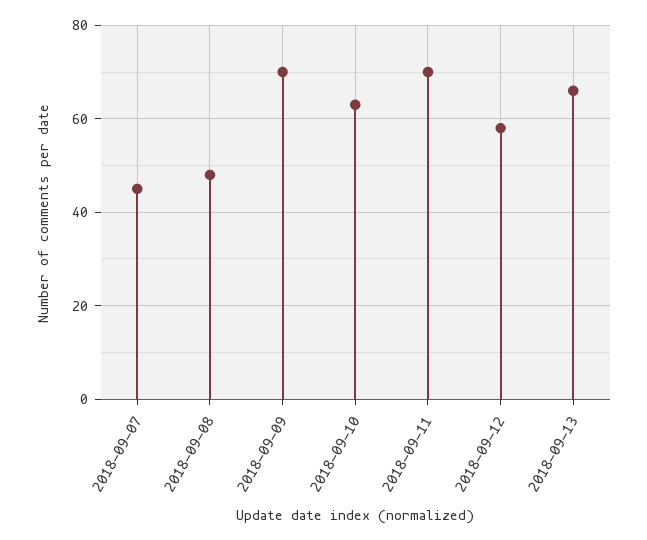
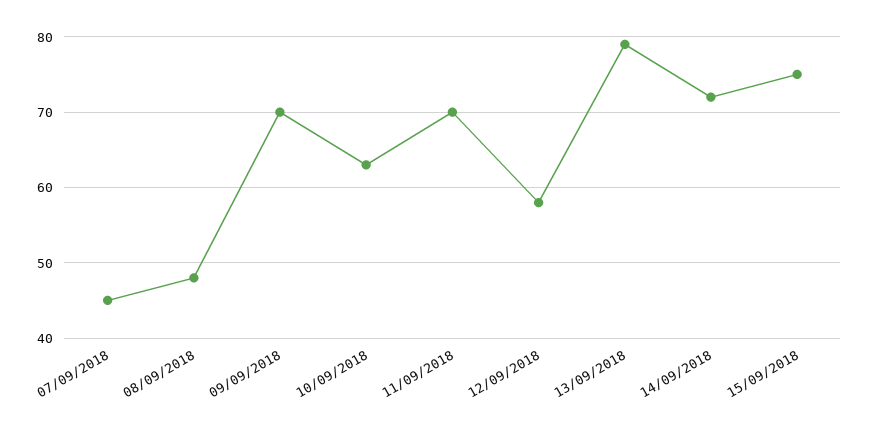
2018-09-13: 65 -> 79
14/09/2018: none -> 72
15/09/2018: none -> 75

